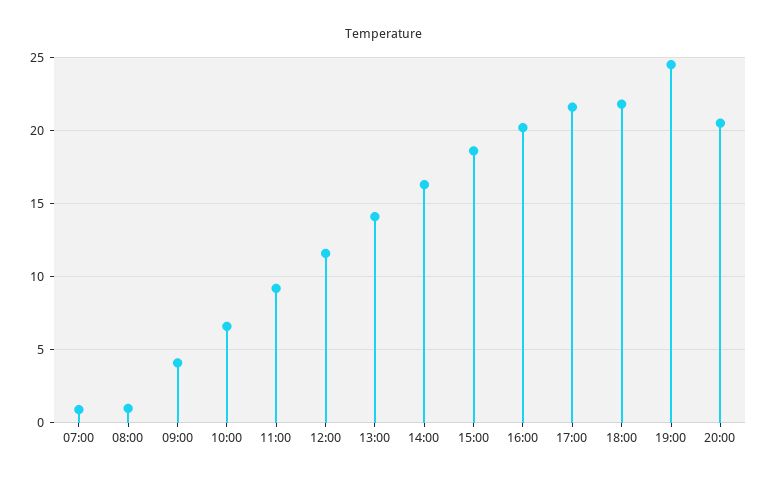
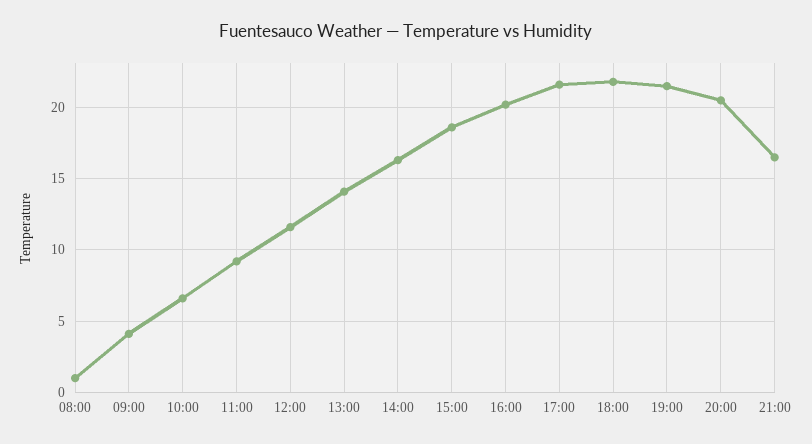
07:00: 1 -> none
19:00: 24.5 -> 21.5
21:00: none -> 16.5

